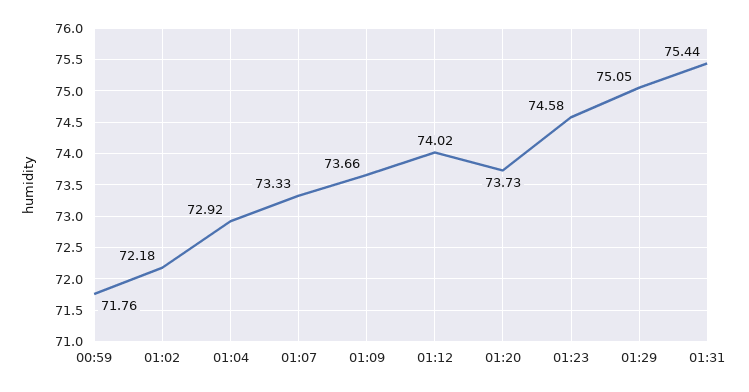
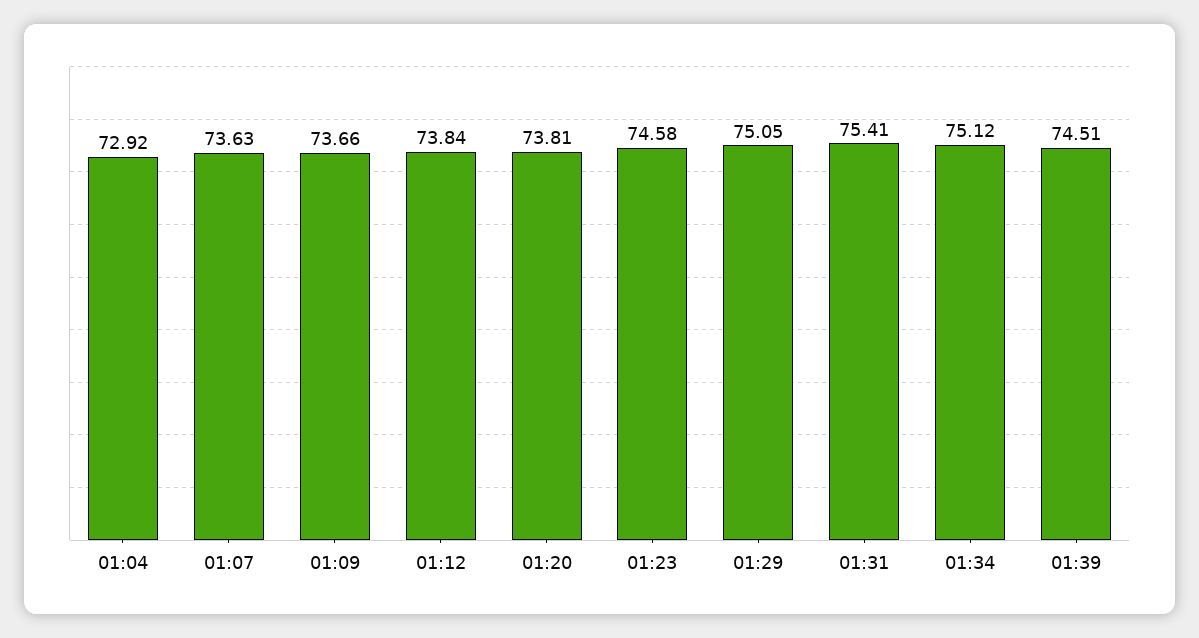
00:59: 71.76 -> none
01:02: 72.18 -> none
01:07: 73.33 -> 73.63
01:12: 74.02 -> 73.84
01:20: 73.73 -> 73.81
01:31: 75.44 -> 75.41
01:34: none -> 75.12
01:39: none -> 74.51

